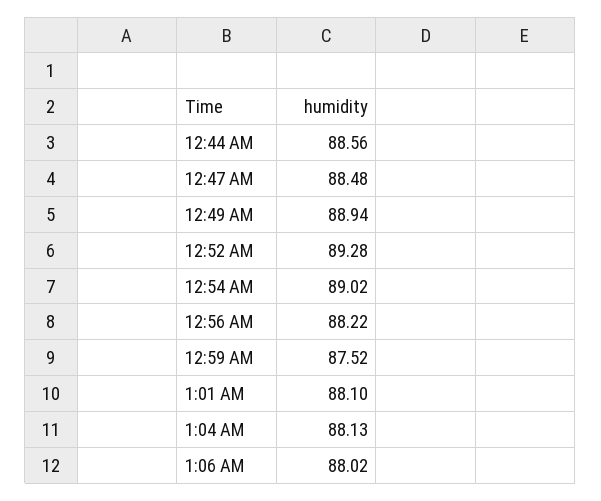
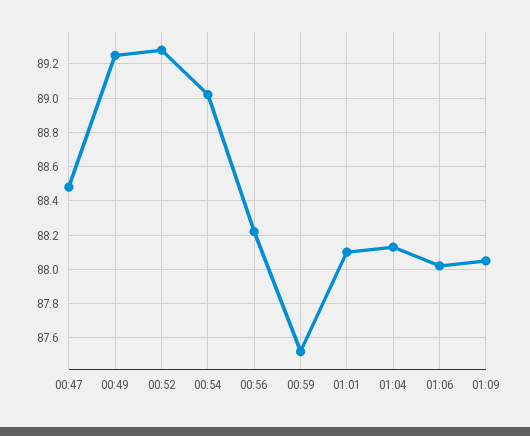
12:44 AM: 88.56 -> none
12:49 AM: 88.94 -> 89.25
01:09: none -> 88.05

